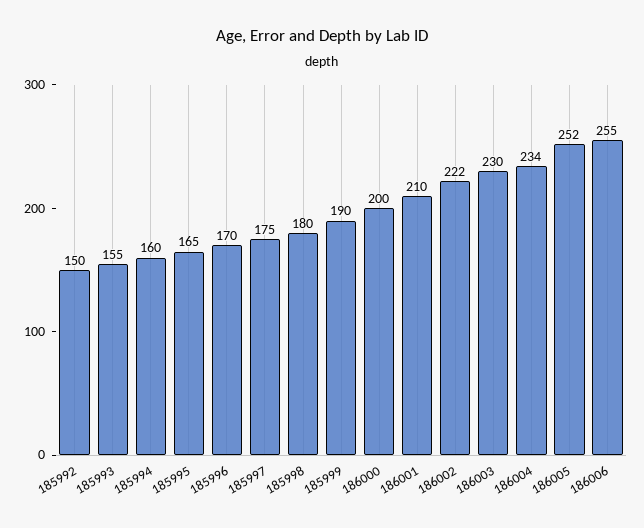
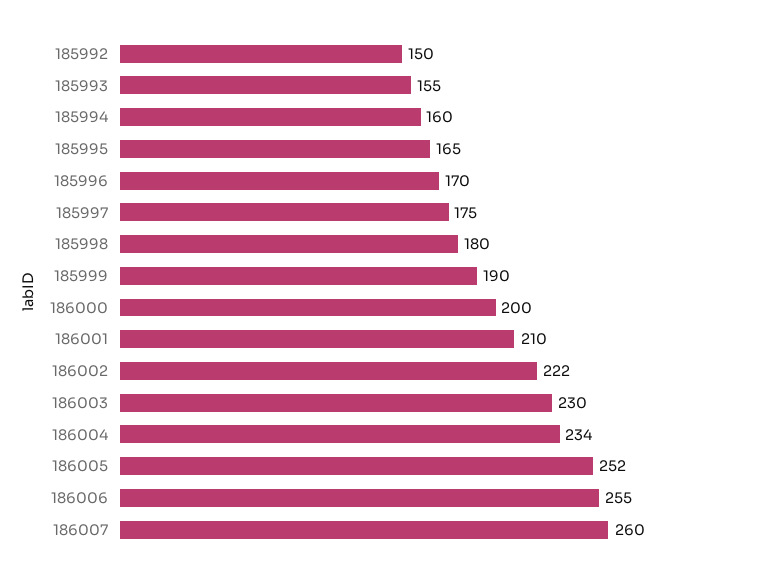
186007: none -> 260

